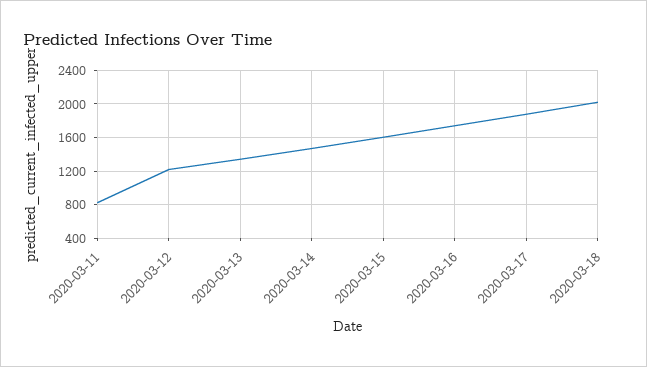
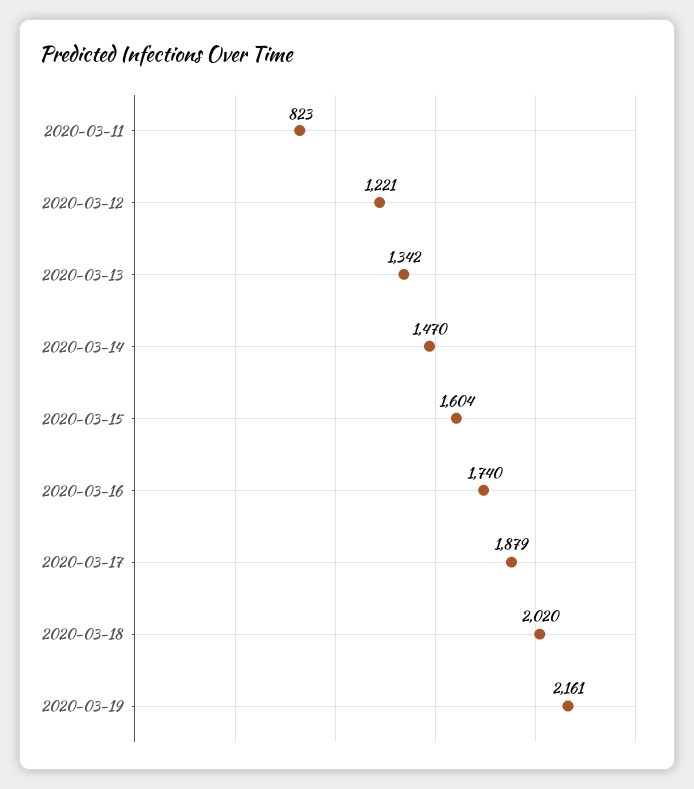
2020-03-19: none -> 2161

